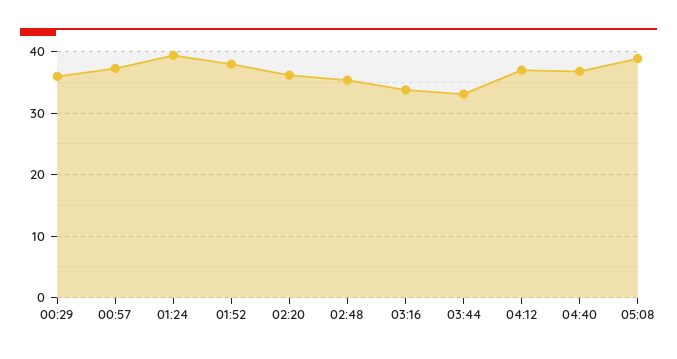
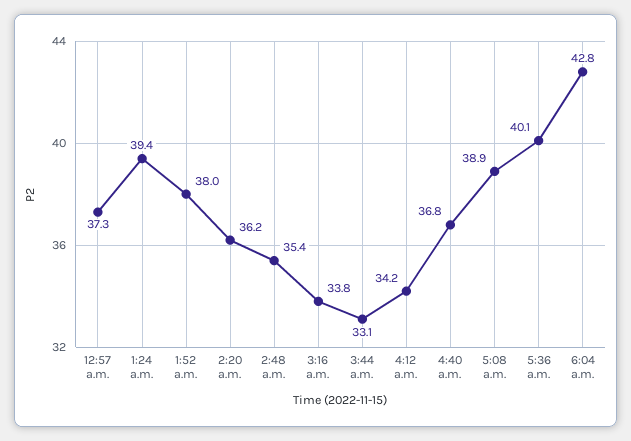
00:29: 36 -> none
04:12: 37 -> 34.2
5:36 a.m.: none -> 40.1
6:04 a.m.: none -> 42.8

